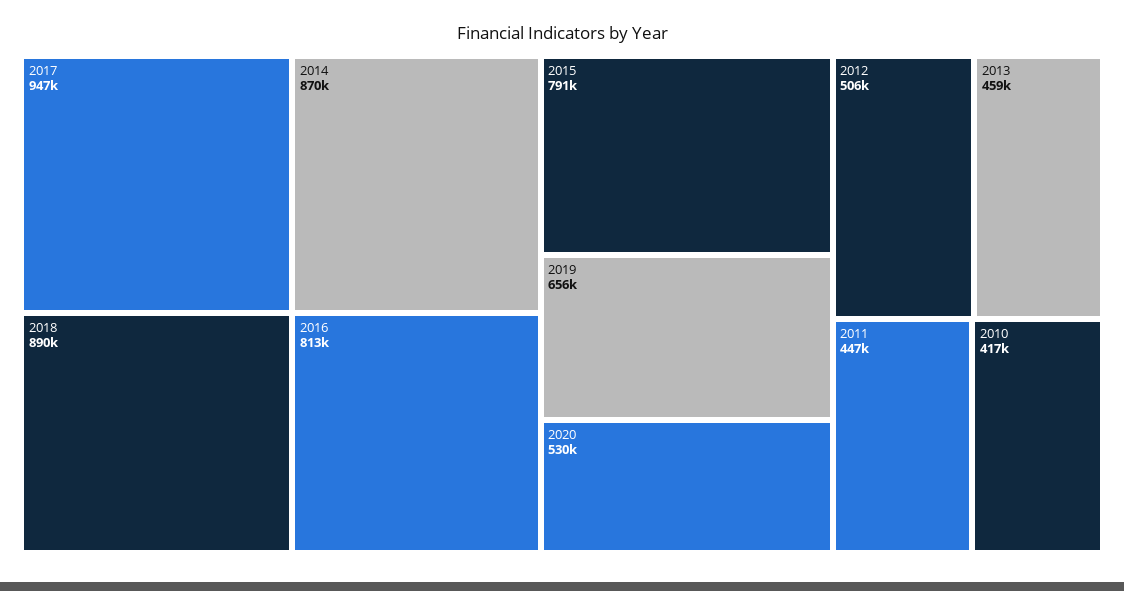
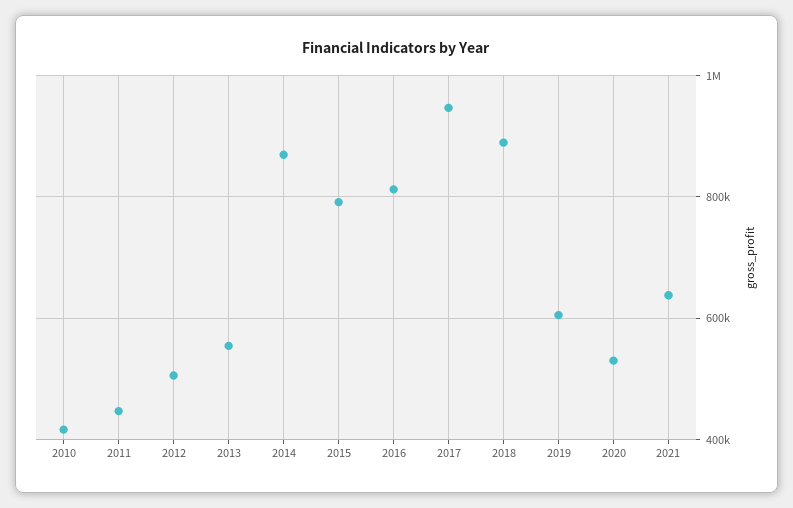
2019: 656000 -> 600000
2013: 459000 -> 560000
2021: none -> 640000

